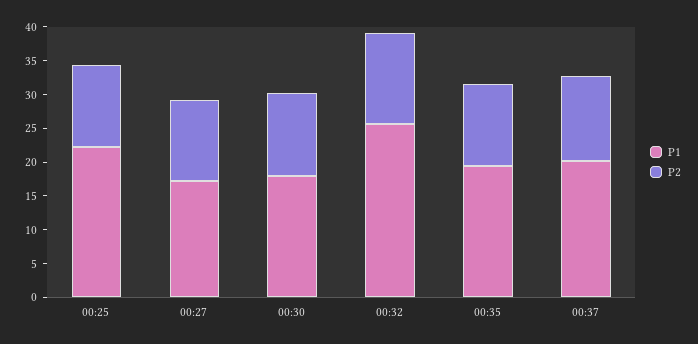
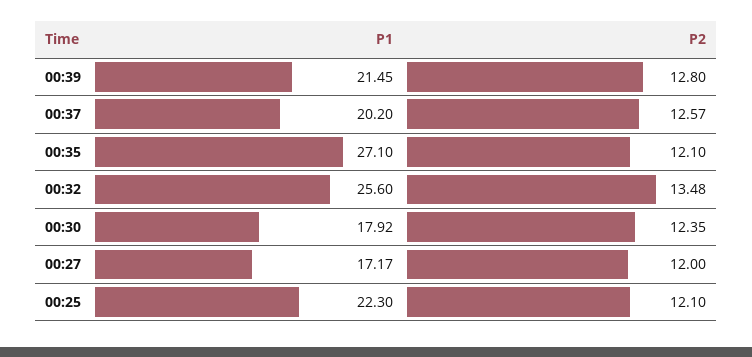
P1, 00:35: 20 -> 27.1
P1, 00:39: none -> 21.45
P2, 00:39: none -> 12.8

